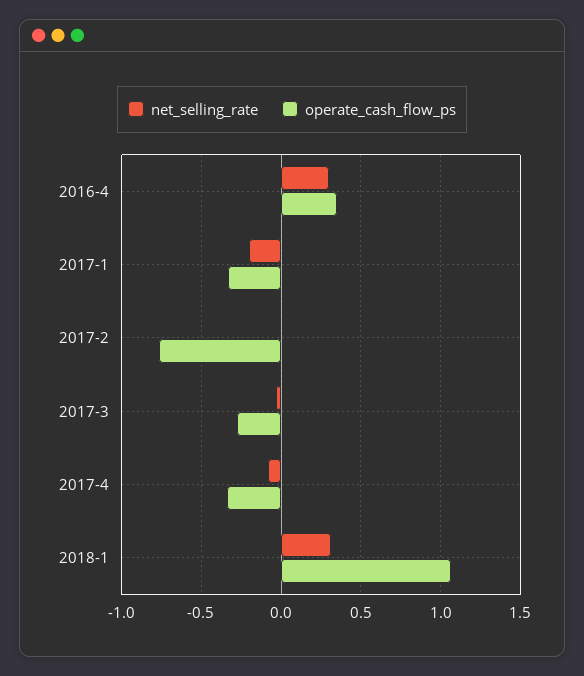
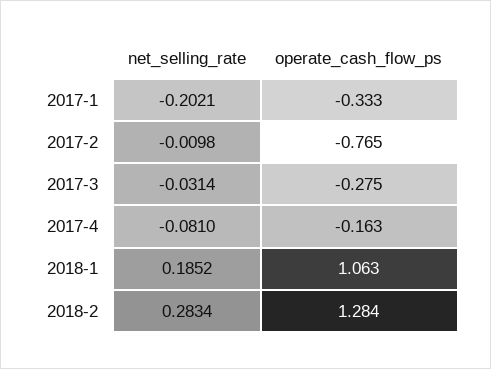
net_selling_rate, 2016-4: 0.3 -> none
operate_cash_flow_ps, 2016-4: 0.35 -> none
operate_cash_flow_ps, 2017-4: -0.35 -> -0.163
net_selling_rate, 2018-1: 0.3 -> 0.1852
net_selling_rate, 2018-2: none -> 0.2834
operate_cash_flow_ps, 2018-2: none -> 1.284

